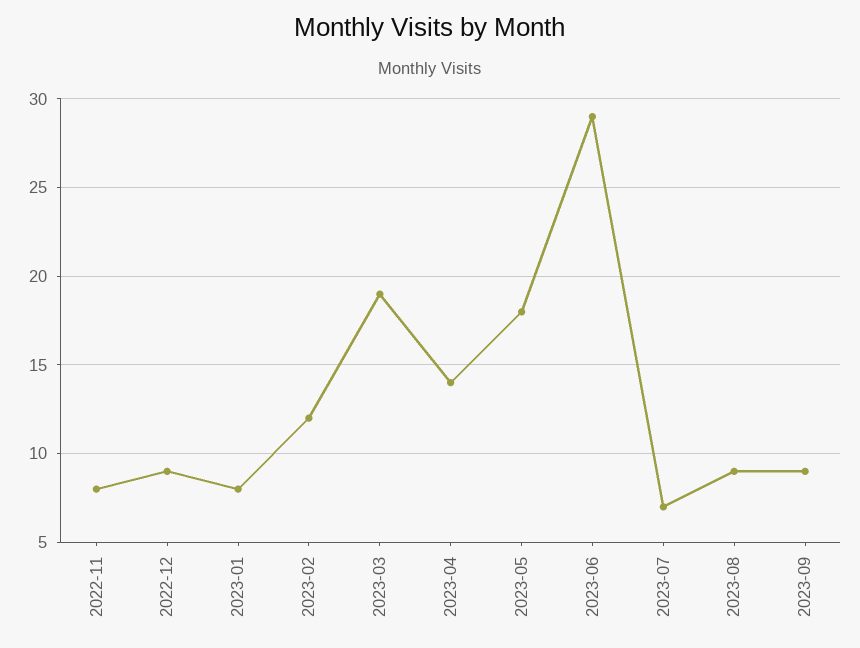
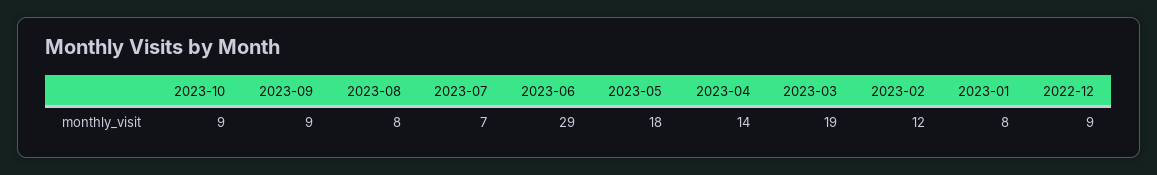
2022-11: 8 -> none
2023-08: 9 -> 8
2023-10: none -> 9

